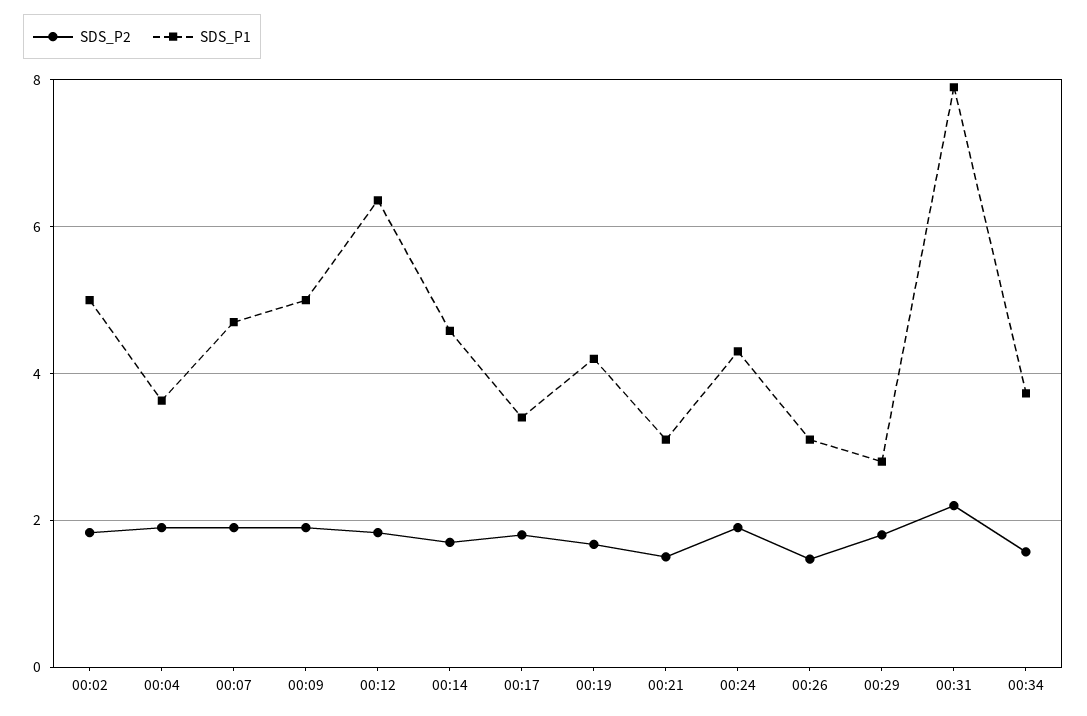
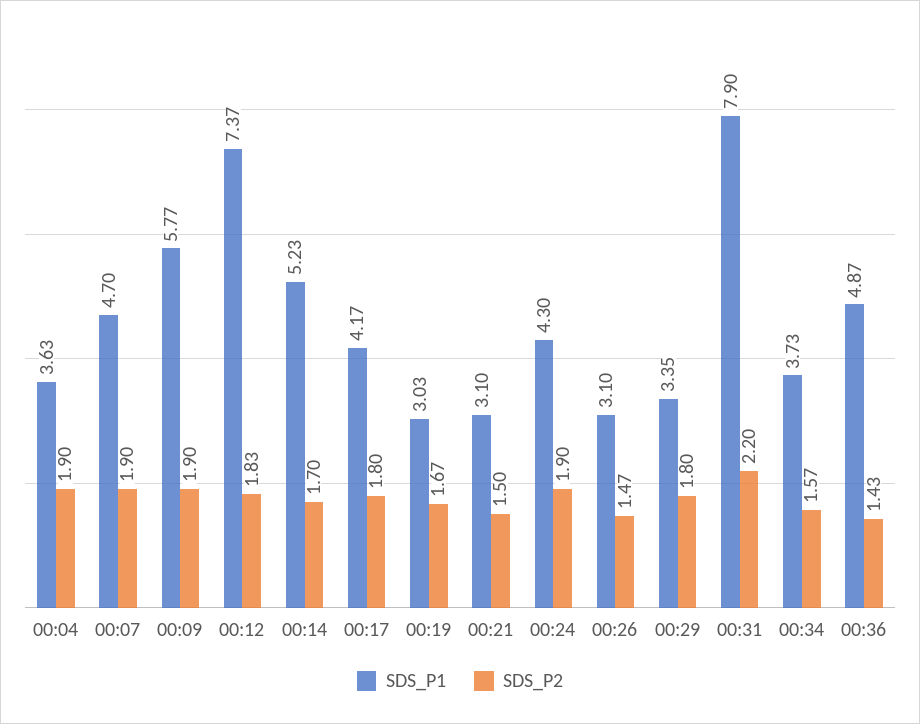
SDS_P2, 00:02: 1.8 -> none
SDS_P1, 00:02: 5 -> none
SDS_P1, 00:09: 5 -> 5.77
SDS_P1, 00:12: 6.4 -> 7.37
SDS_P1, 00:14: 4.6 -> 5.23
SDS_P1, 00:17: 3.4 -> 4.17
SDS_P1, 00:19: 4.2 -> 3.03
SDS_P1, 00:29: 2.8 -> 3.35
SDS_P1, 00:36: none -> 4.87
SDS_P2, 00:36: none -> 1.43

